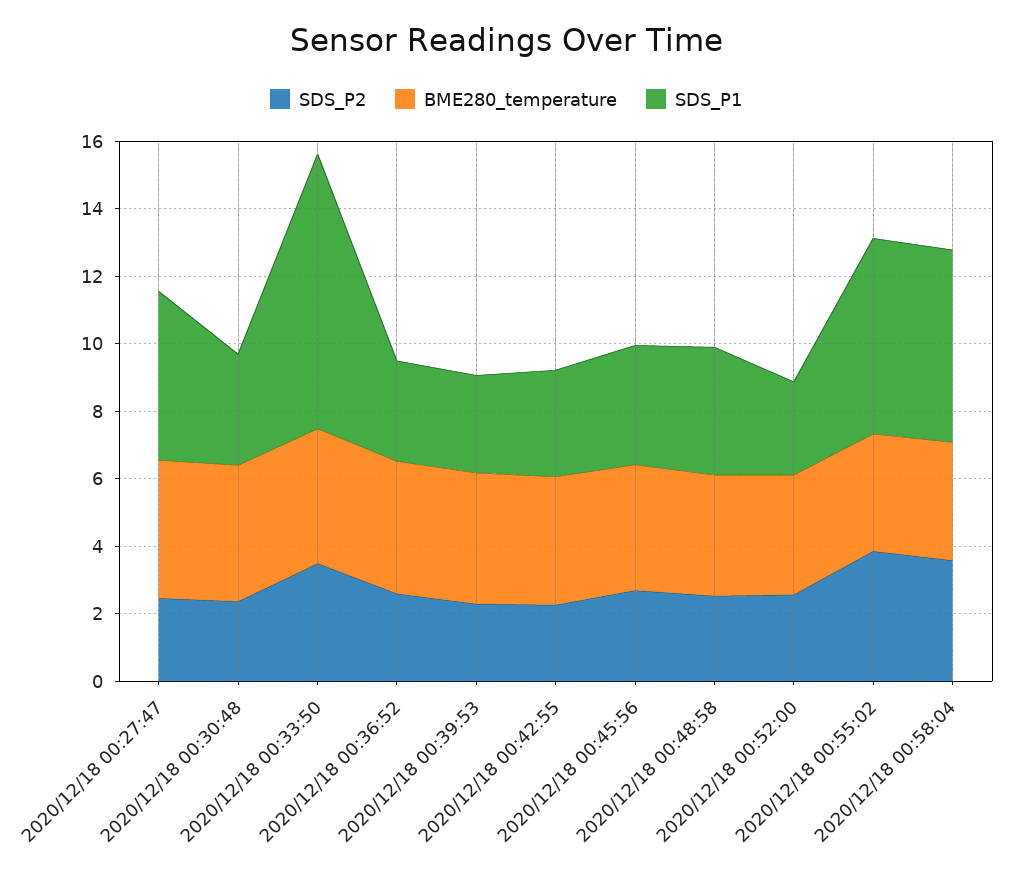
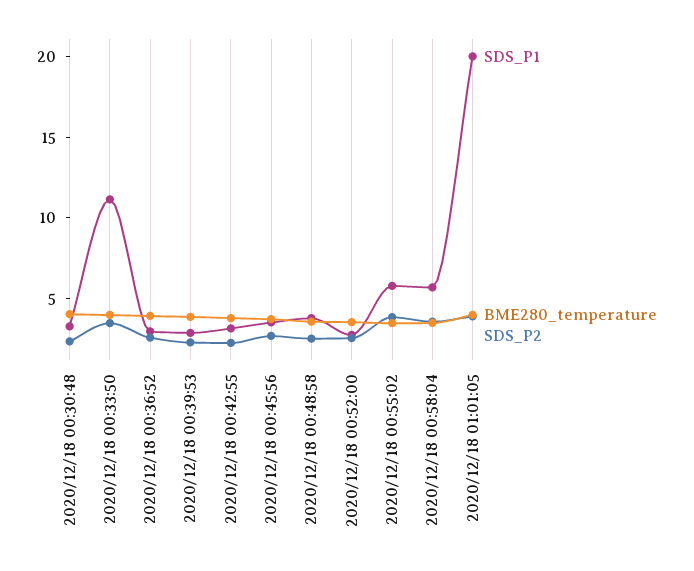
SDS_P2, 2020/12/18 00:27:47: 2.5 -> none
BME280_temperature, 2020/12/18 00:27:47: 4 -> none
SDS_P1, 2020/12/18 00:27:47: 5 -> none
SDS_P1, 2020/12/18 00:33:50: 8 -> 11
SDS_P1, 2020/12/18 01:01:05: none -> 20
BME280_temperature, 2020/12/18 01:01:05: none -> 4
SDS_P2, 2020/12/18 01:01:05: none -> 4

